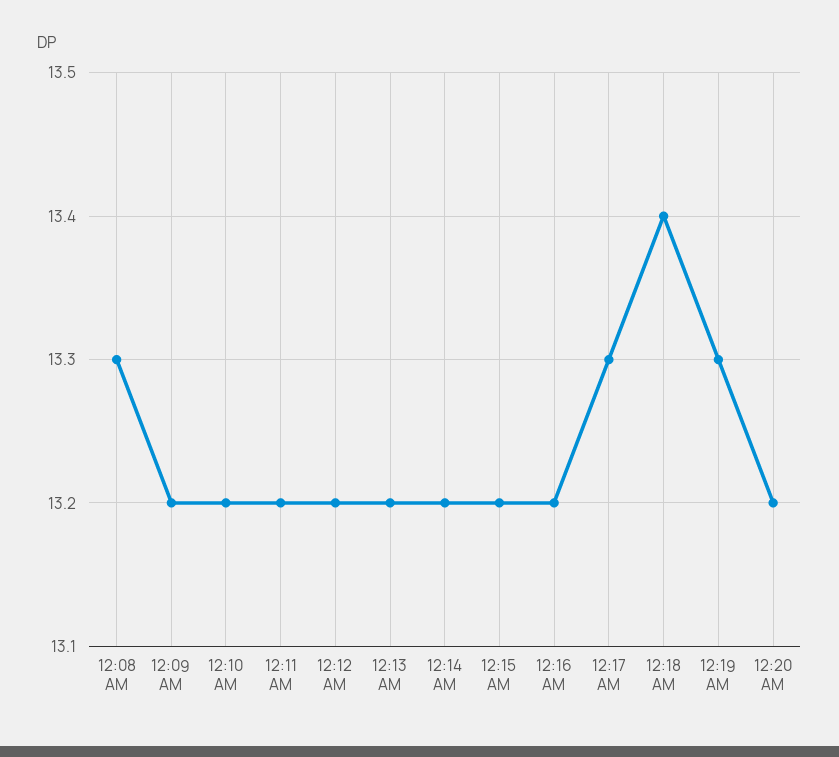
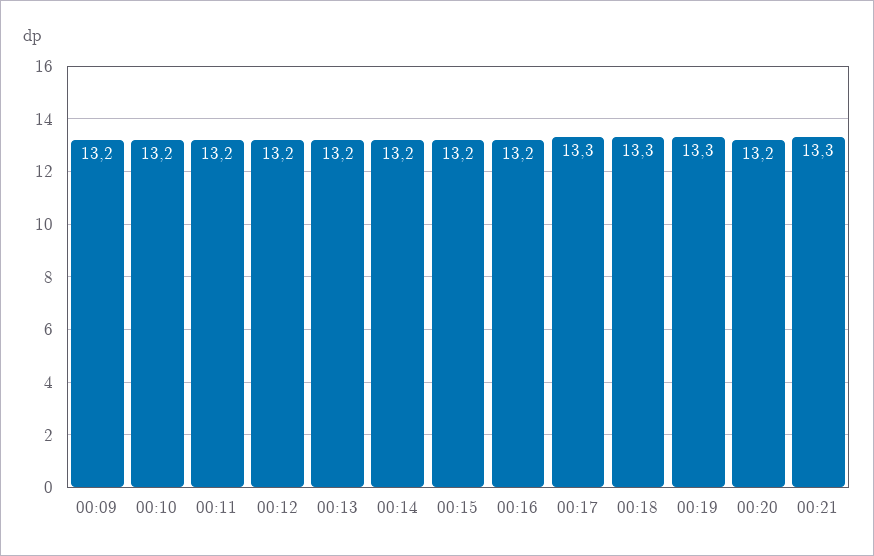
12:08 AM: 13.3 -> none
12:18 AM: 13.4 -> 13.3
00:21: none -> 13.3

